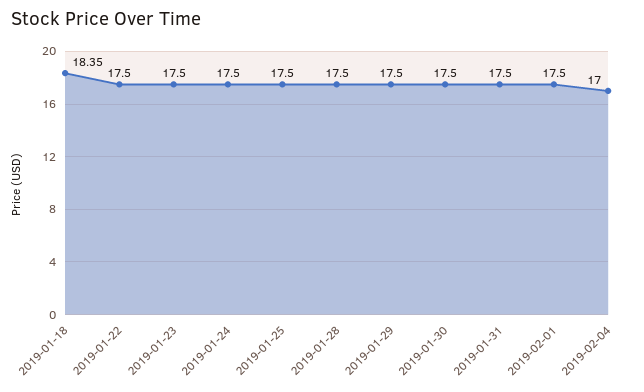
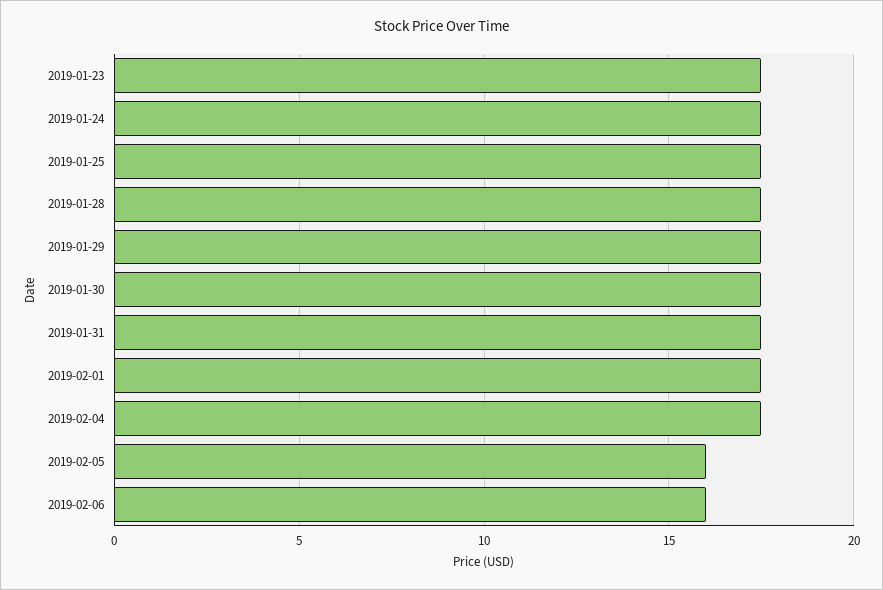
2019-01-18: 18.35 -> none
2019-01-22: 17.5 -> none
2019-02-04: 17 -> 17.5
2019-02-05: none -> 16
2019-02-06: none -> 16

